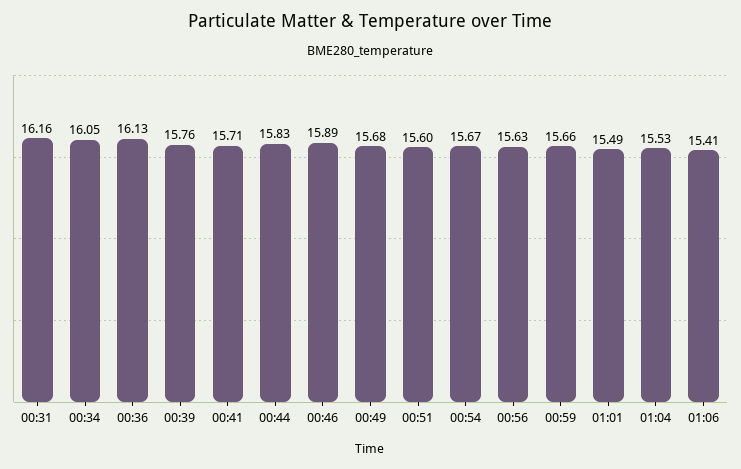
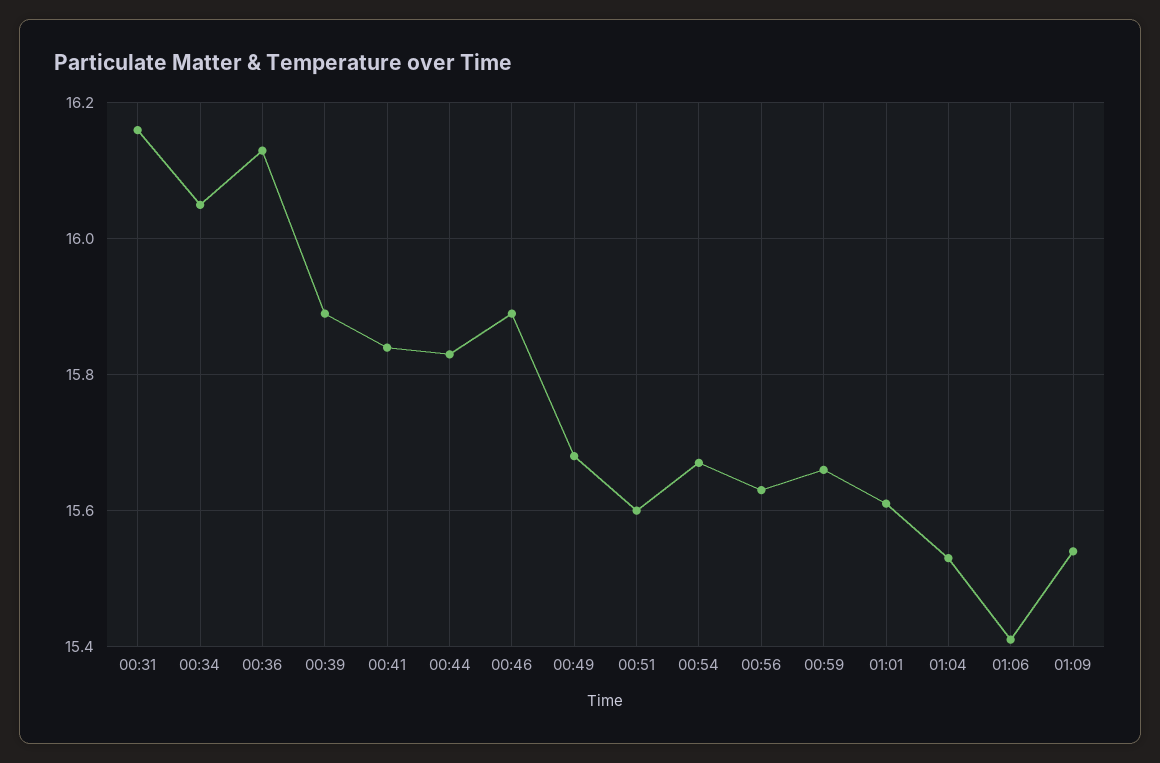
00:39: 15.76 -> 15.9
00:41: 15.71 -> 15.85
01:01: 15.49 -> 15.6
01:09: none -> 15.55

